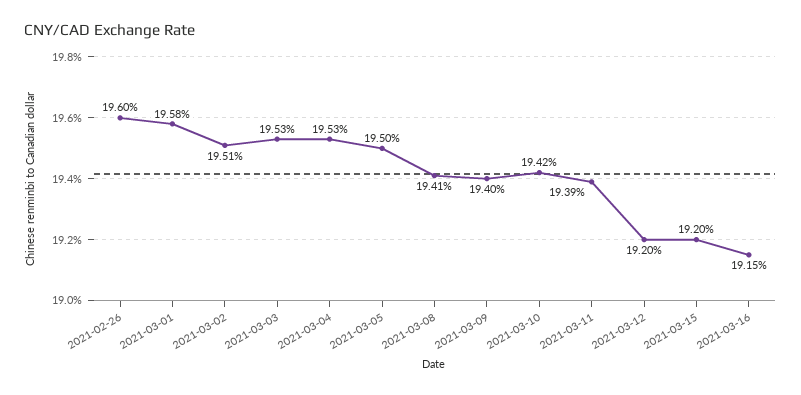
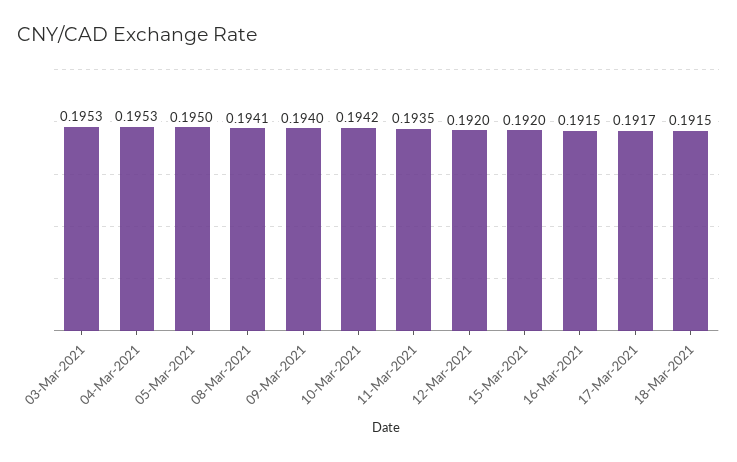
2021-02-26: 0.196 -> none
2021-03-01: 0.1958 -> none
2021-03-02: 0.1951 -> none
2021-03-11: 0.1939 -> 0.1935
17-Mar-2021: none -> 0.1917
18-Mar-2021: none -> 0.1915

